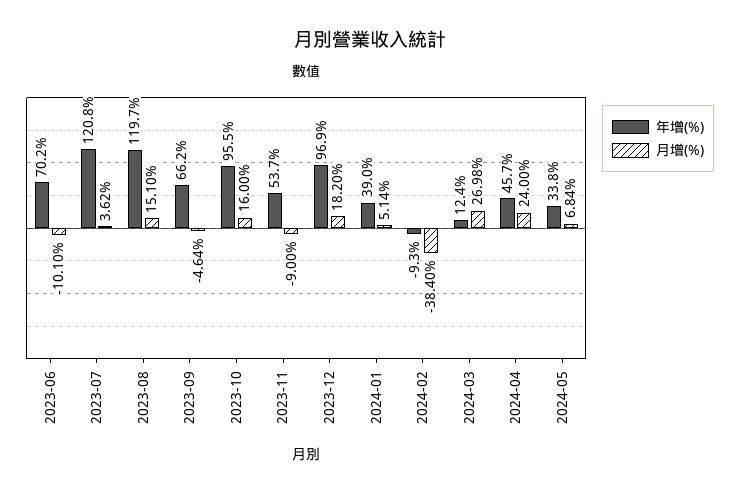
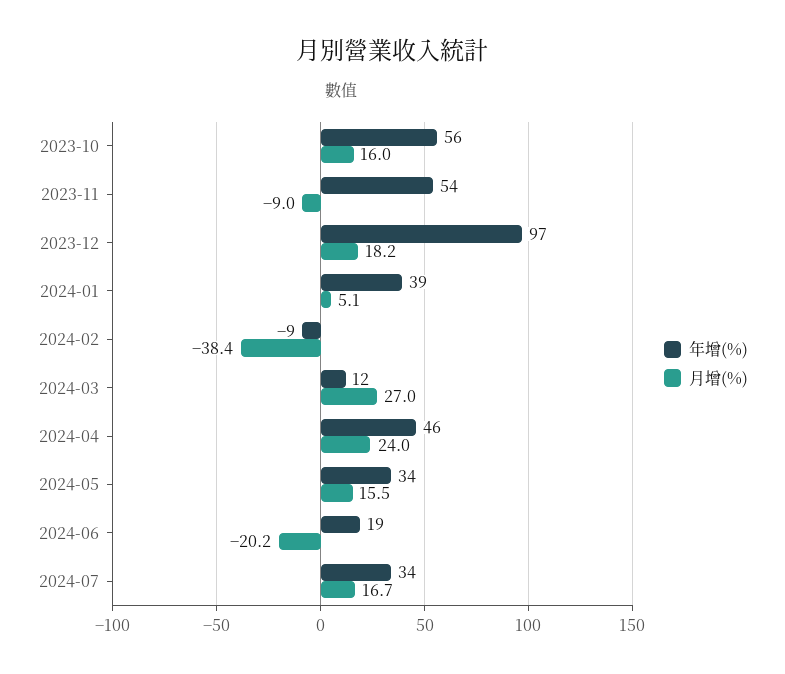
年增(%), 2023-06: 70.2 -> none
月增(%), 2023-06: -10.1 -> none
年增(%), 2023-07: 120.8 -> none
月增(%), 2023-07: 3.62 -> none
年增(%), 2023-08: 119.7 -> none
月增(%), 2023-08: 15.1 -> none
年增(%), 2023-09: 66.2 -> none
月增(%), 2023-09: -4.64 -> none
年增(%), 2023-10: 95.5 -> 56
月增(%), 2024-05: 6.84 -> 15.5
年增(%), 2024-06: none -> 19
月增(%), 2024-06: none -> -20.2
年增(%), 2024-07: none -> 34
月增(%), 2024-07: none -> 16.7

